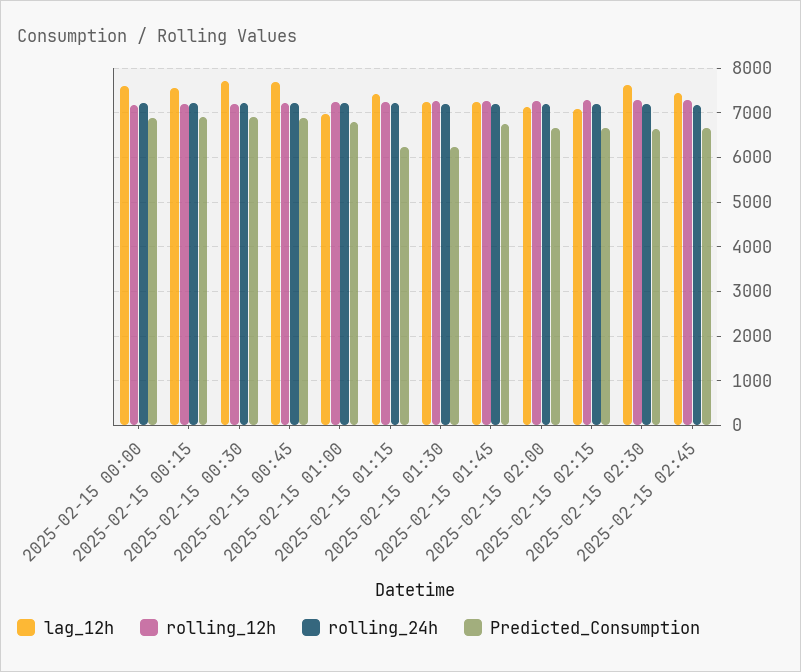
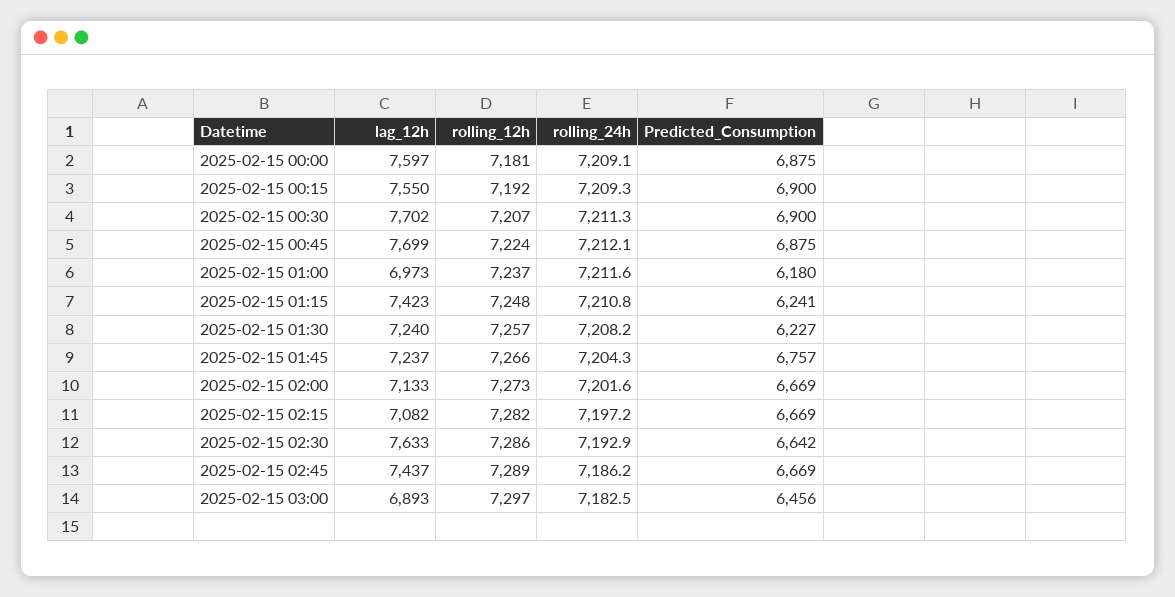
Predicted_Consumption, 2025-02-15 01:00: 6800 -> 6180
lag_12h, 2025-02-15 03:00: none -> 6893
rolling_12h, 2025-02-15 03:00: none -> 7297
rolling_24h, 2025-02-15 03:00: none -> 7182.5
Predicted_Consumption, 2025-02-15 03:00: none -> 6456

